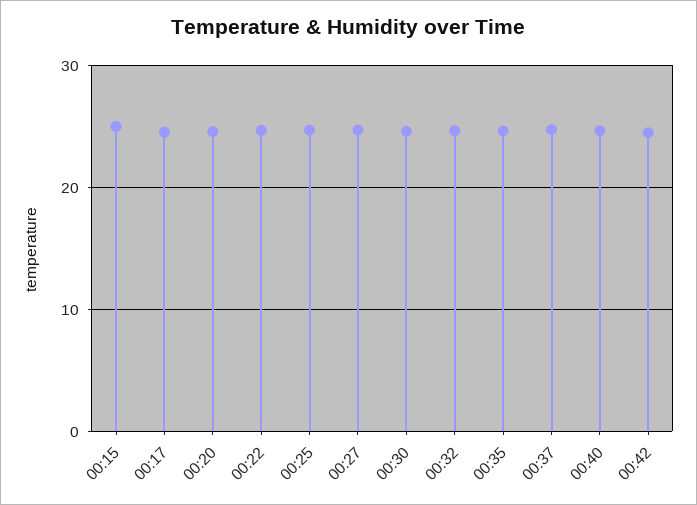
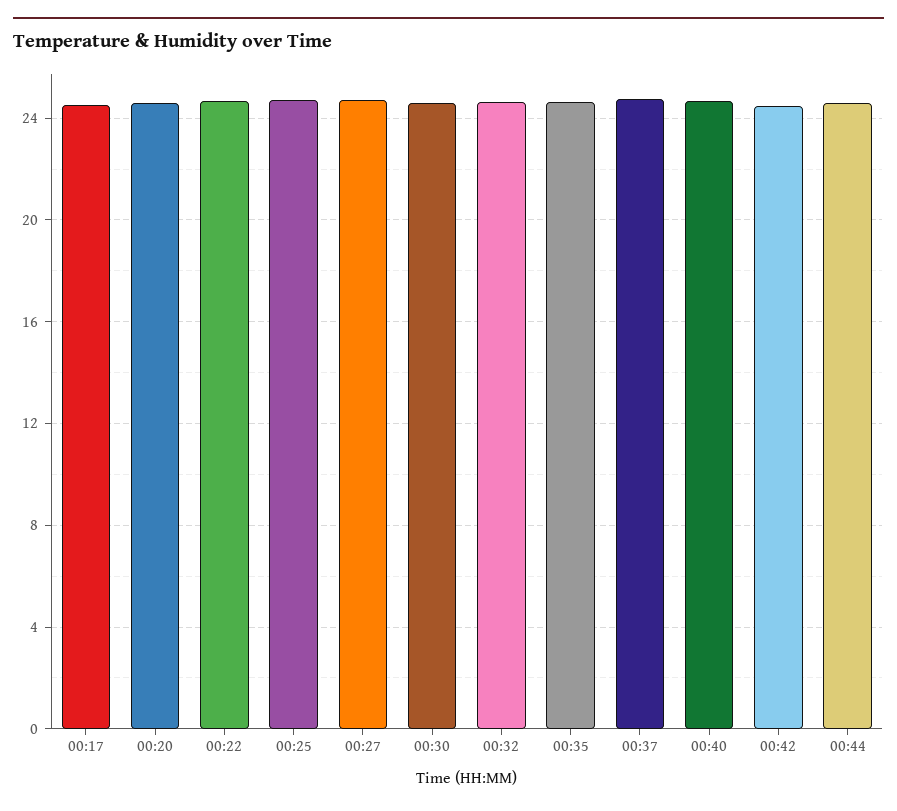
00:15: 25 -> none
00:44: none -> 24.5

